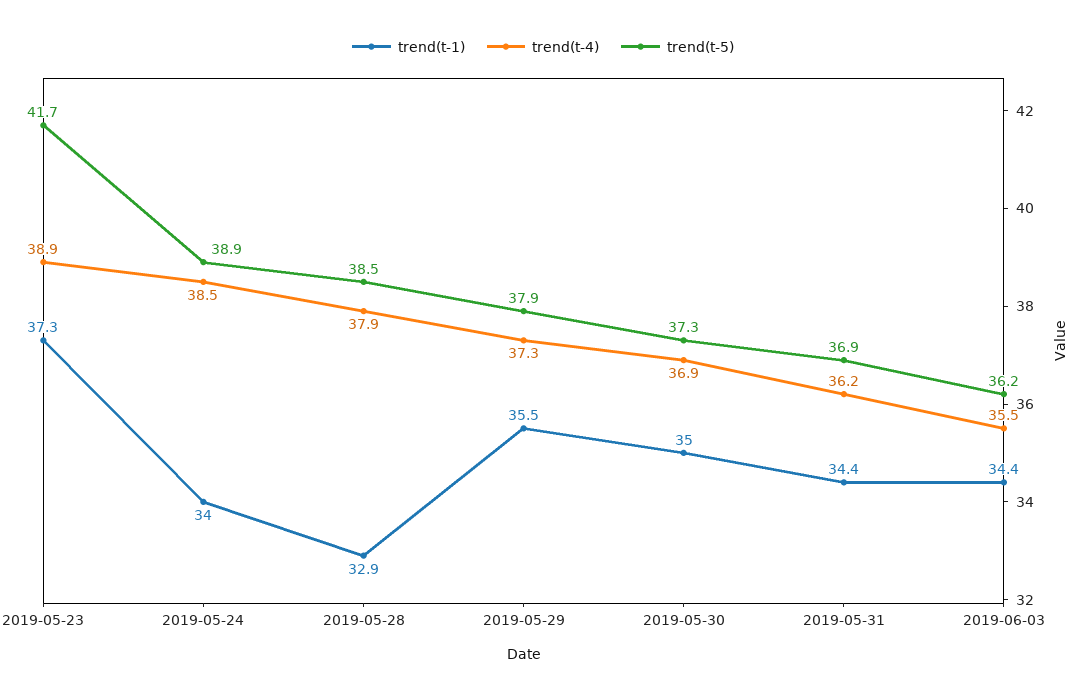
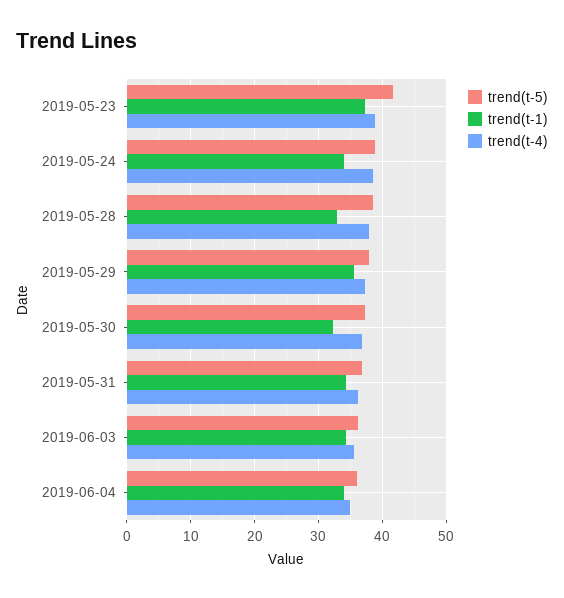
trend(t-1), 2019-05-30: 35 -> 32
trend(t-5), 2019-06-04: none -> 36
trend(t-1), 2019-06-04: none -> 34
trend(t-4), 2019-06-04: none -> 35

